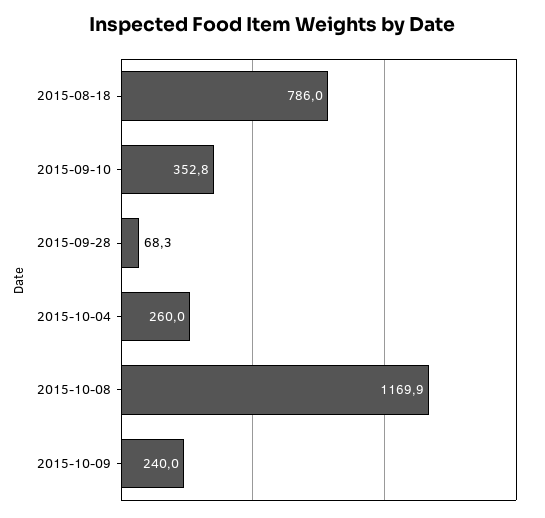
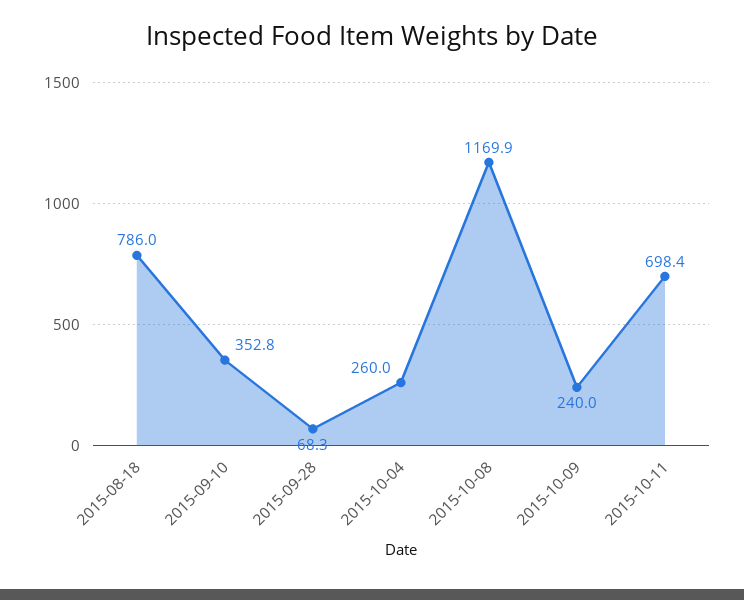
2015-10-11: none -> 698.4

